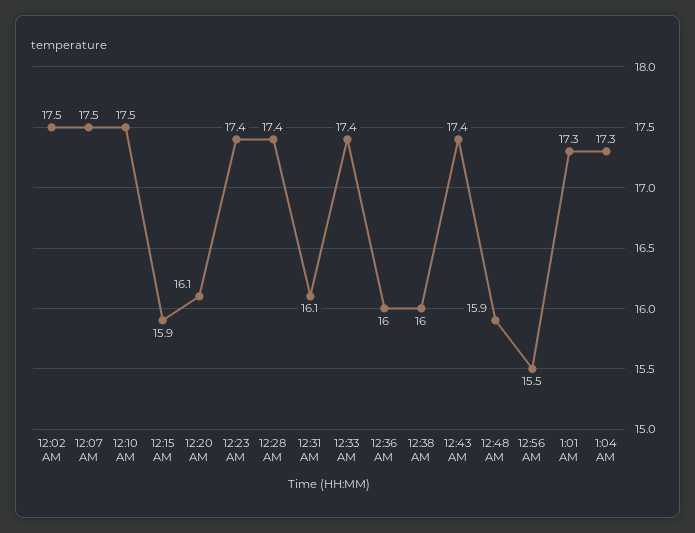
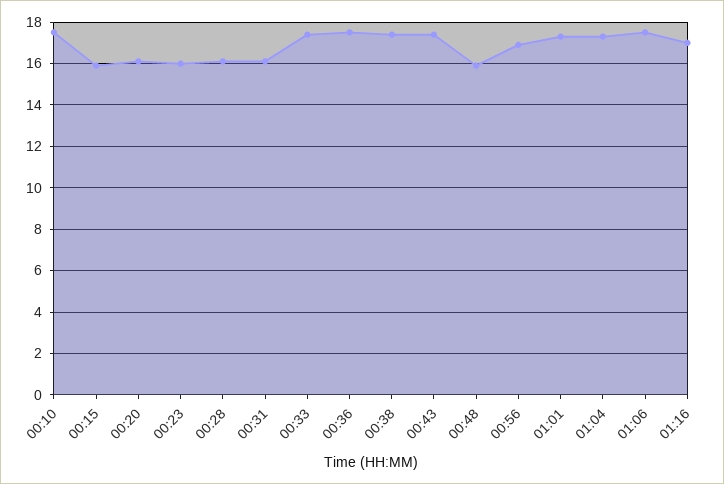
12:02 AM: 17.5 -> none
12:07 AM: 17.5 -> none
12:23 AM: 17.4 -> 16
12:28 AM: 17.4 -> 16
12:36 AM: 16 -> 17.5
12:38 AM: 16 -> 17.5
12:56 AM: 15.5 -> 17
01:06: none -> 17.5
01:16: none -> 17

